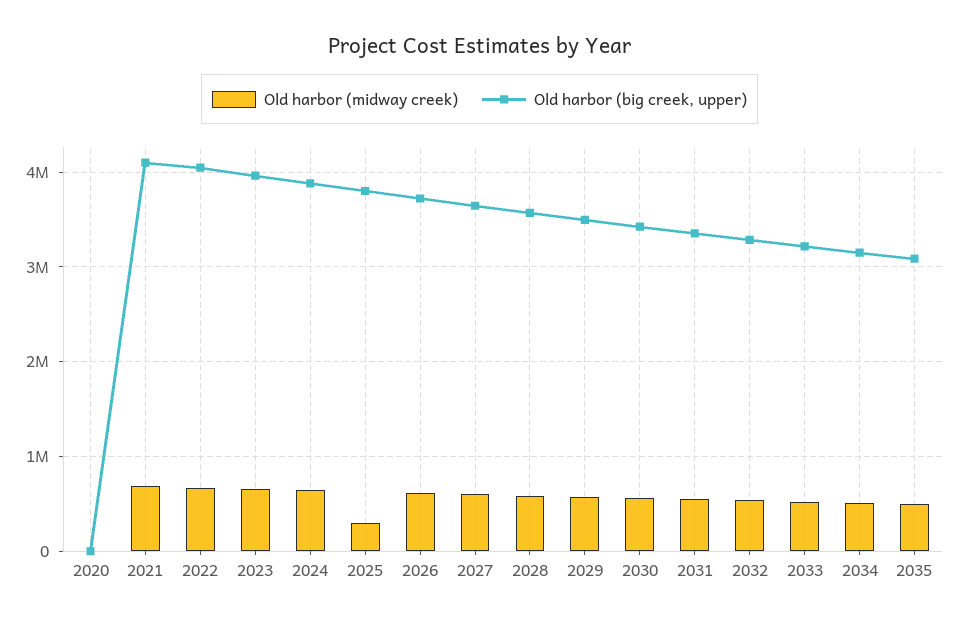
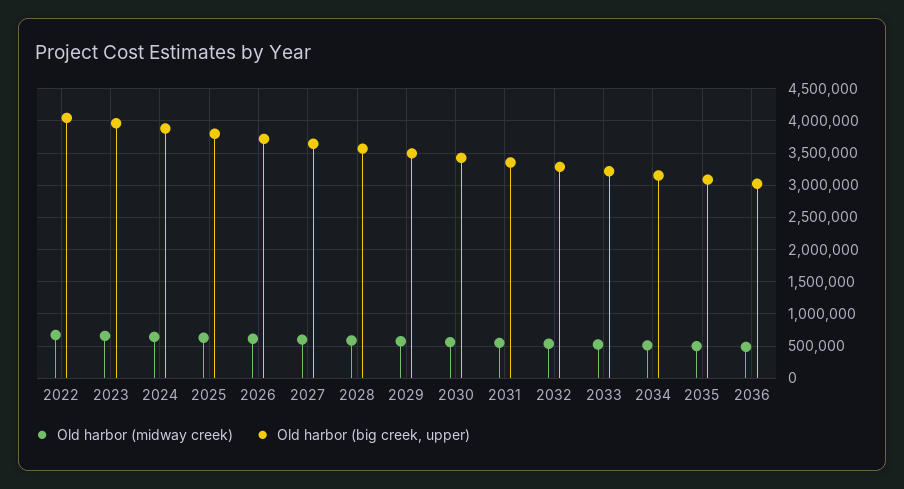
Old harbor (midway creek), 2020: 0 -> none
Old harbor (big creek, upper), 2020: 0 -> none
Old harbor (midway creek), 2021: 700000 -> none
Old harbor (big creek, upper), 2021: 4100000 -> none
Old harbor (midway creek), 2025: 300000 -> 600000
Old harbor (midway creek), 2036: none -> 500000
Old harbor (big creek, upper), 2036: none -> 3000000

